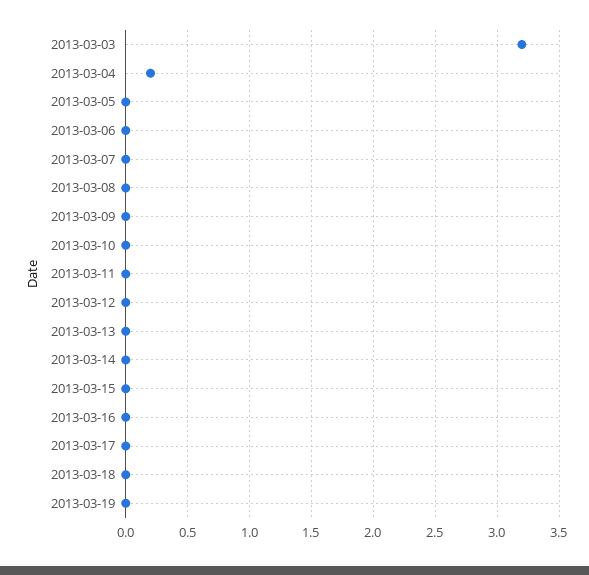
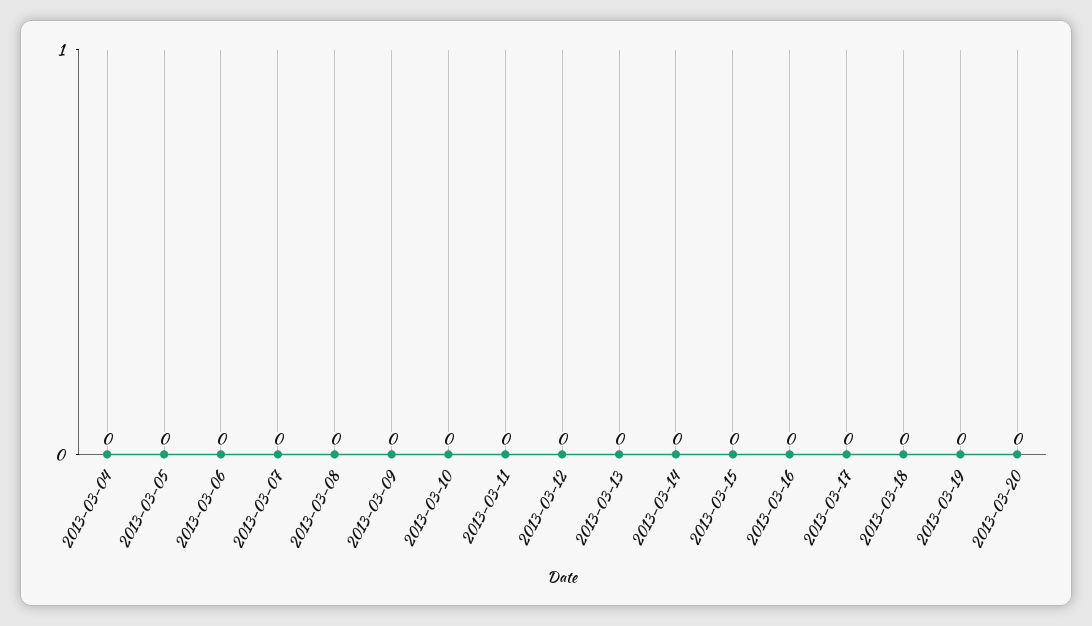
2013-03-03: 3.2 -> none
2013-03-04: 0.2 -> 0
2013-03-20: none -> 0

